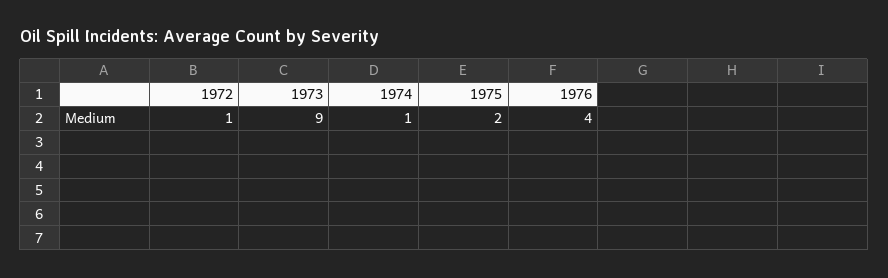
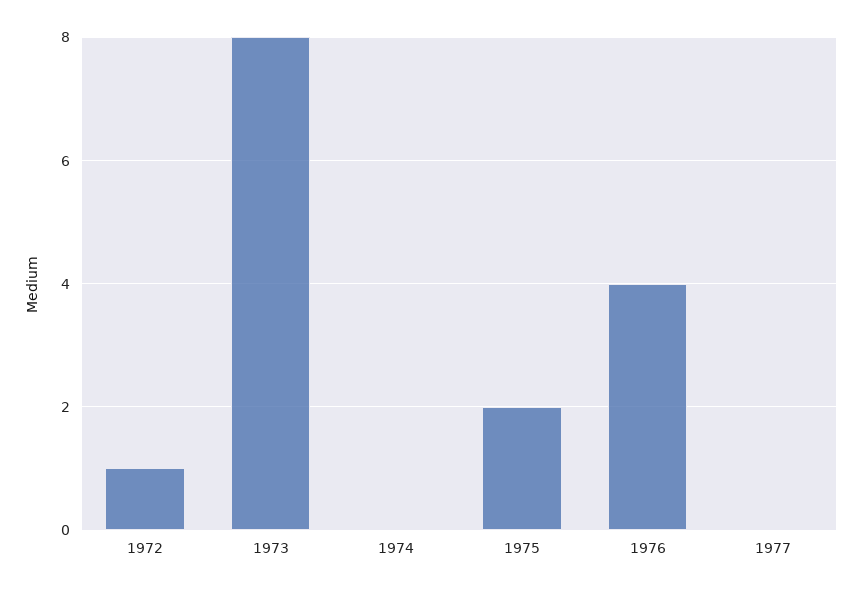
1973: 9 -> 8
1974: 1 -> 0
1977: none -> 0

